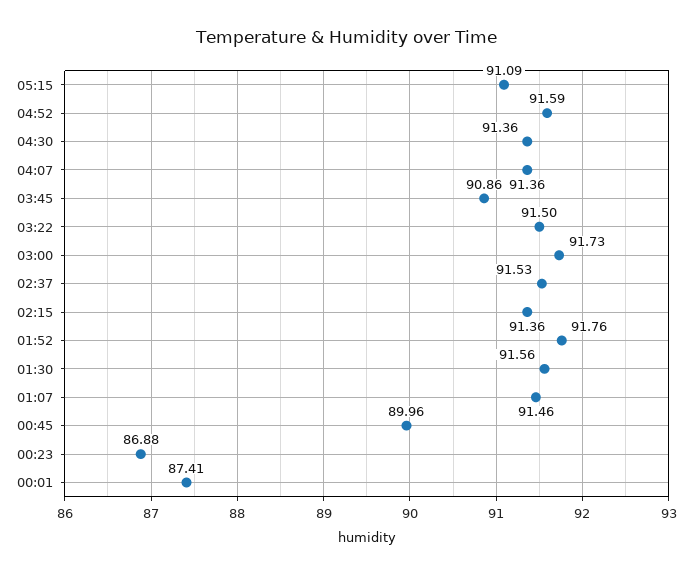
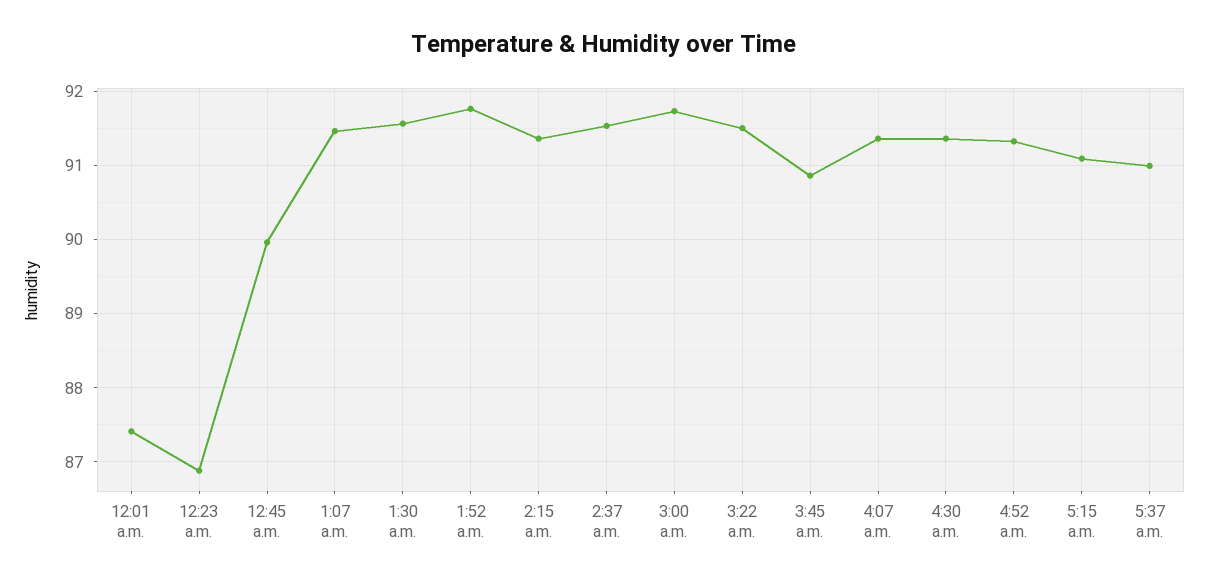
04:52: 91.59 -> 91.3
5:37 a.m.: none -> 91

